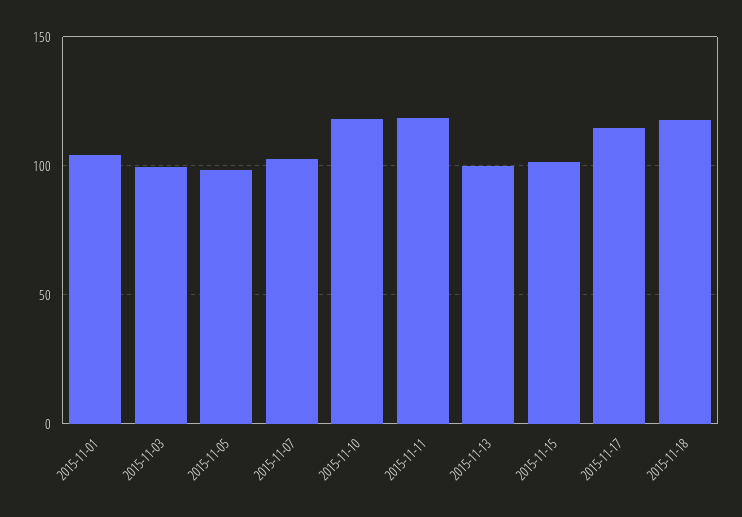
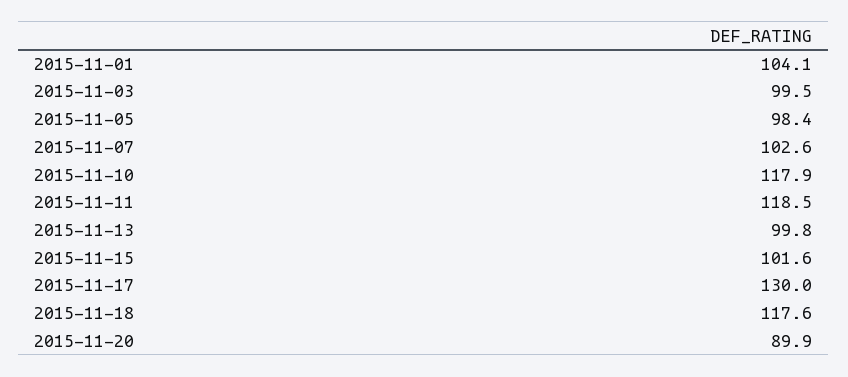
2015-11-17: 115 -> 130
2015-11-20: none -> 89.9

